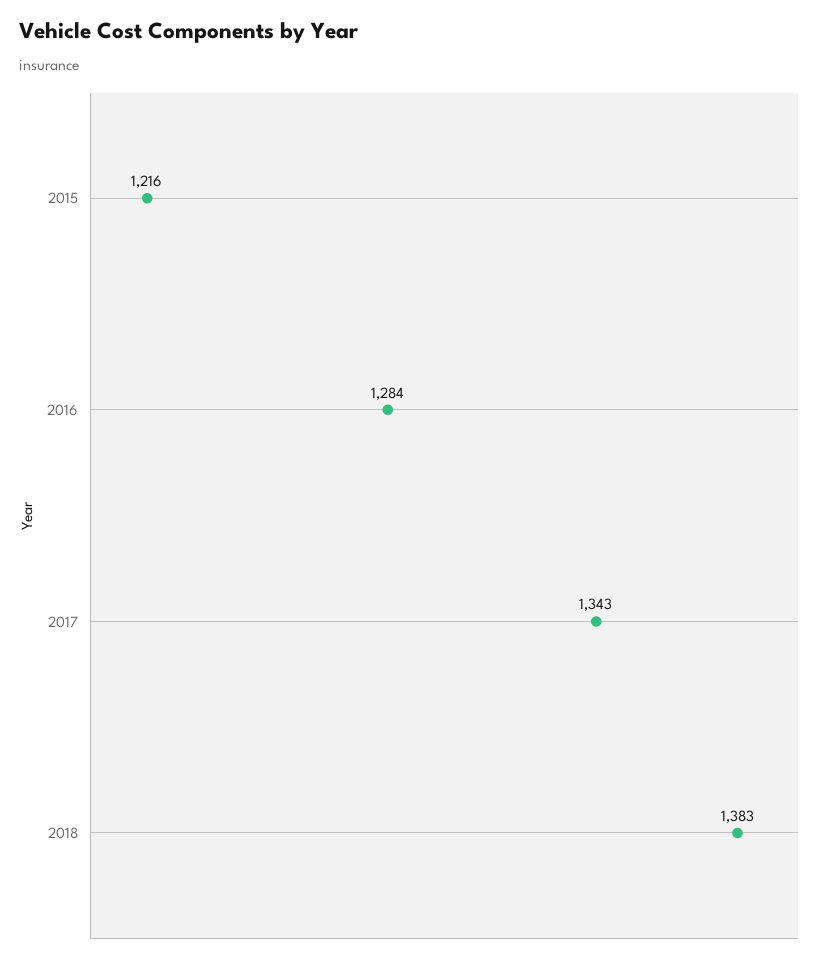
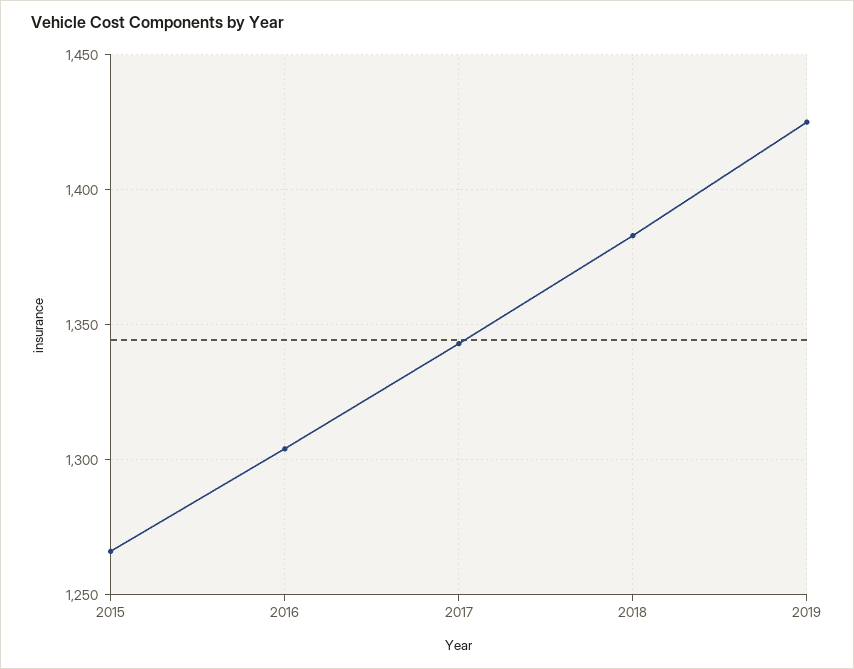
2015: 1216 -> 1265
2016: 1284 -> 1305
2019: none -> 1425

